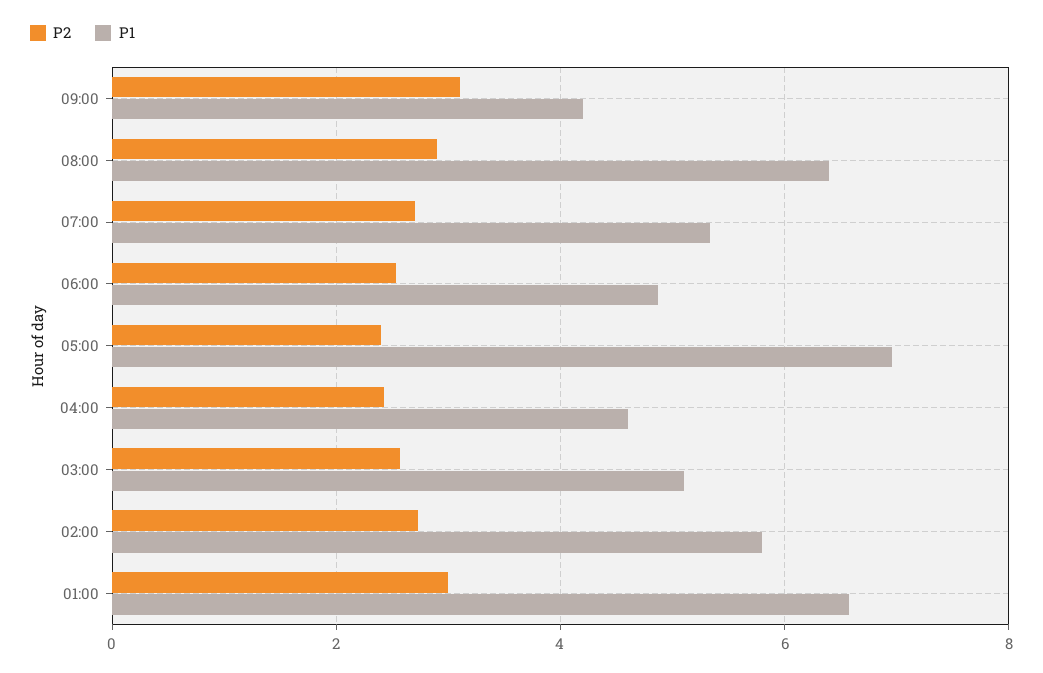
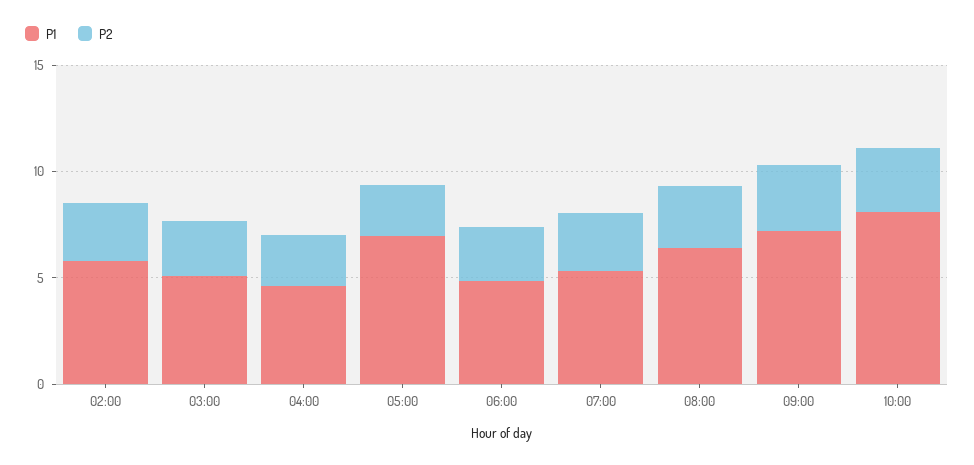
P1, 09:00: 4.2 -> 7
P2, 01:00: 3 -> none
P1, 01:00: 6.6 -> none
P1, 10:00: none -> 8
P2, 10:00: none -> 3

